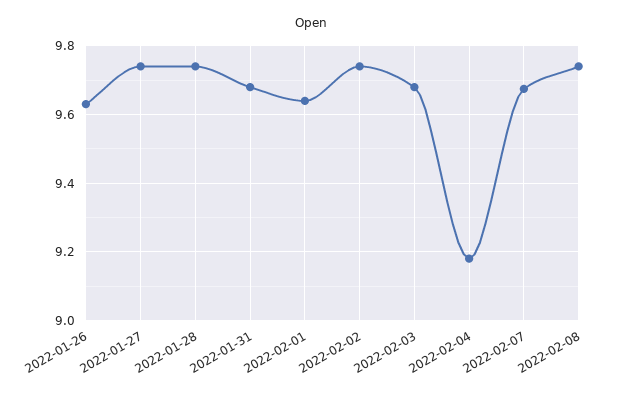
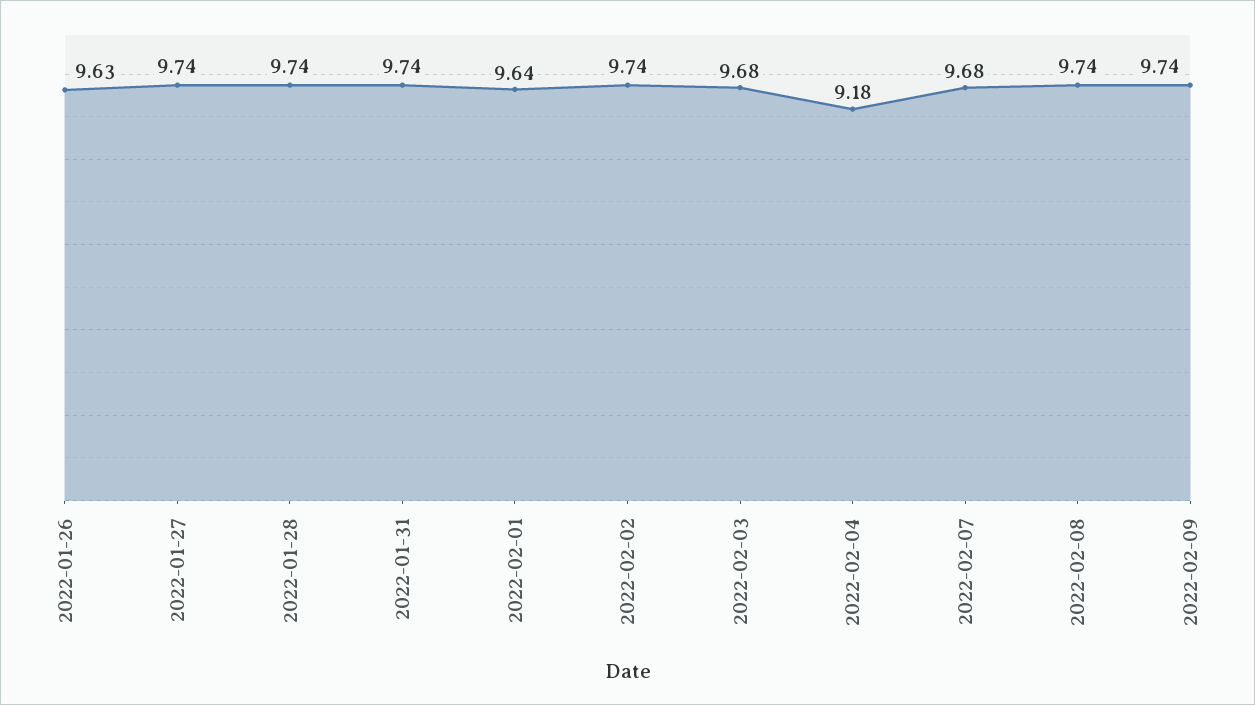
2022-01-31: 9.68 -> 9.74
2022-02-09: none -> 9.74

